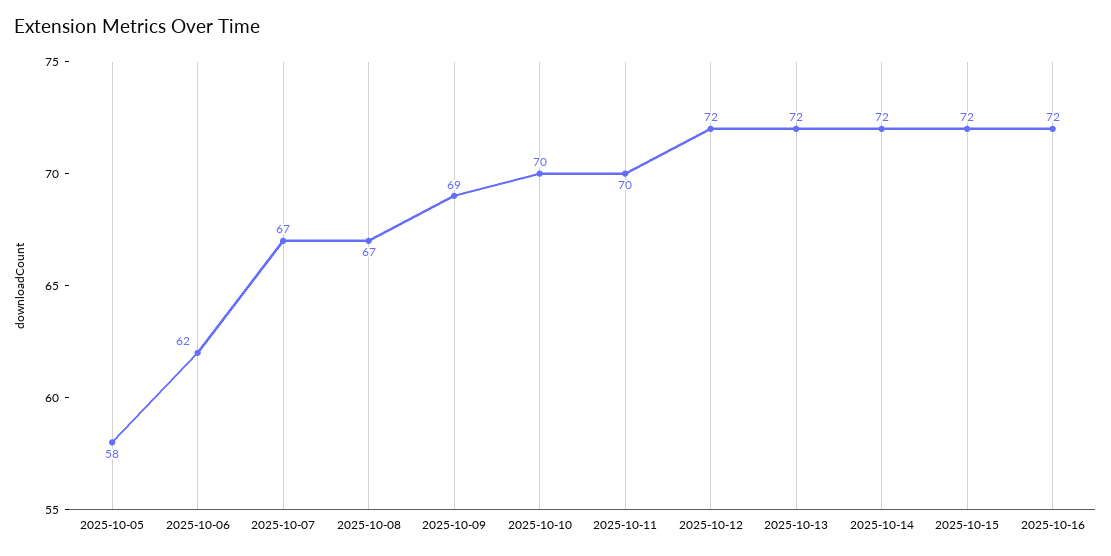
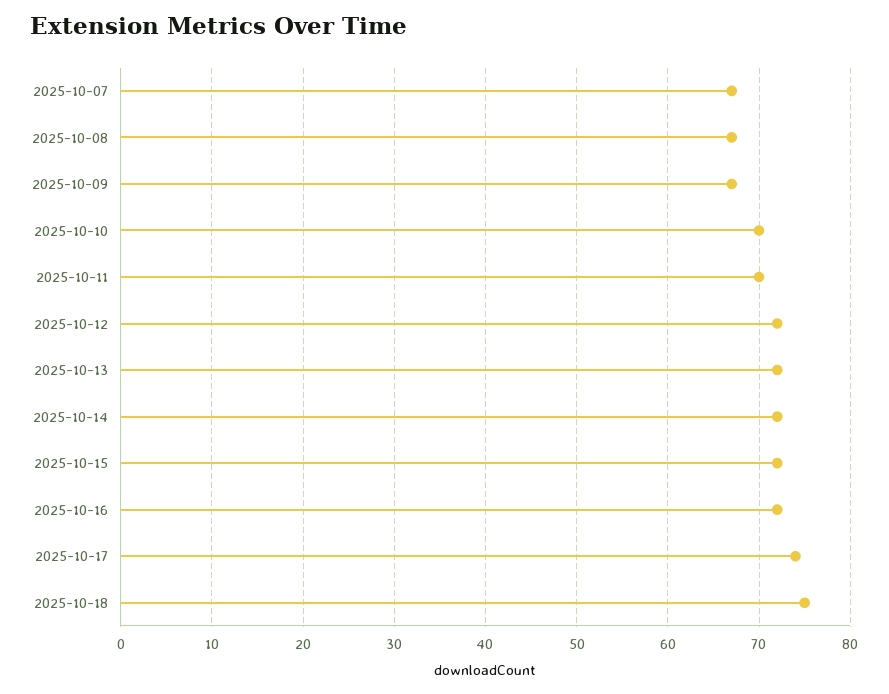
2025-10-05: 58 -> none
2025-10-06: 62 -> none
2025-10-09: 69 -> 67
2025-10-17: none -> 74
2025-10-18: none -> 75

